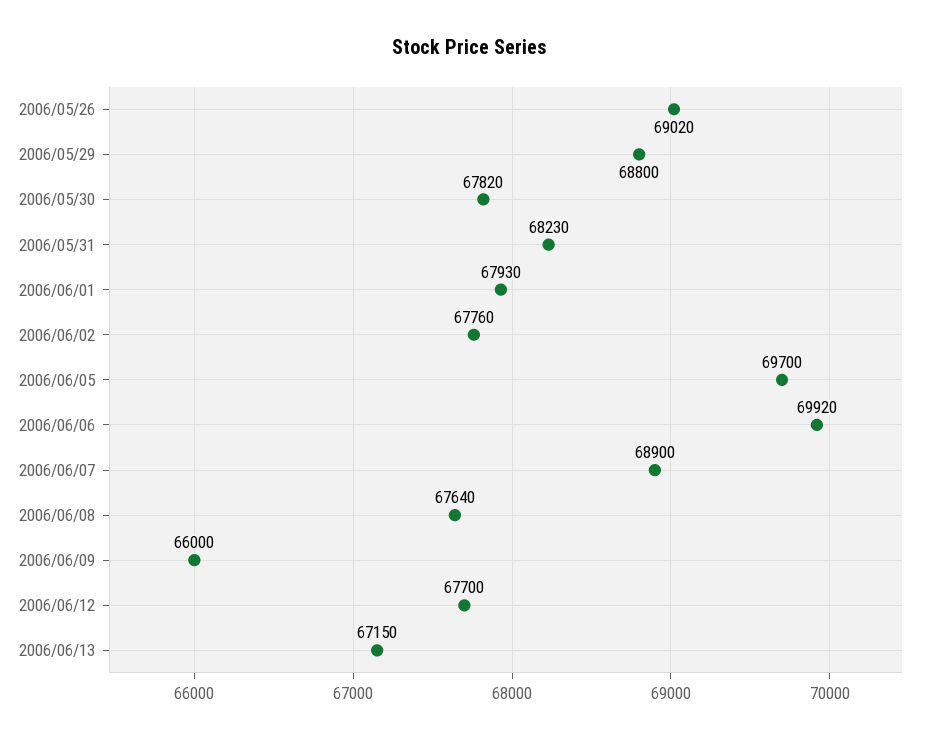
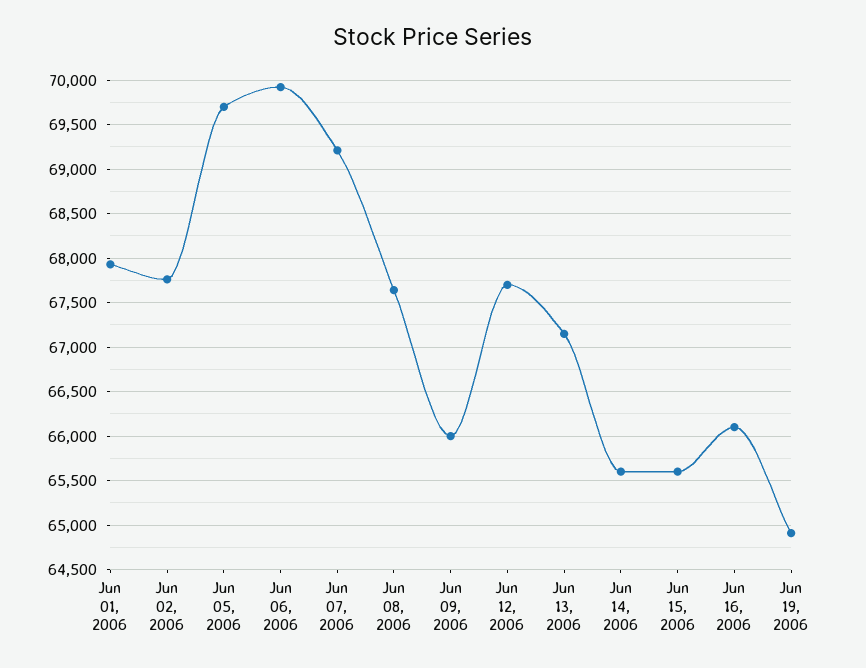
2006/05/26: 69020 -> none
2006/05/29: 68800 -> none
2006/05/30: 67820 -> none
2006/05/31: 68230 -> none
2006/06/07: 68900 -> 69200
Jun 14, 2006: none -> 65600
Jun 15, 2006: none -> 65600
Jun 16, 2006: none -> 66100
Jun 19, 2006: none -> 64900

